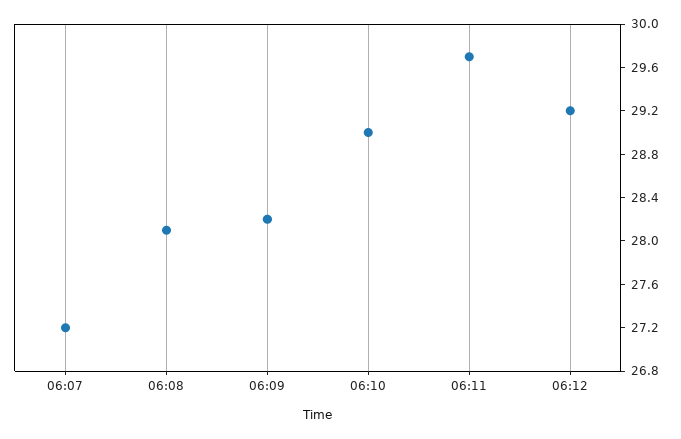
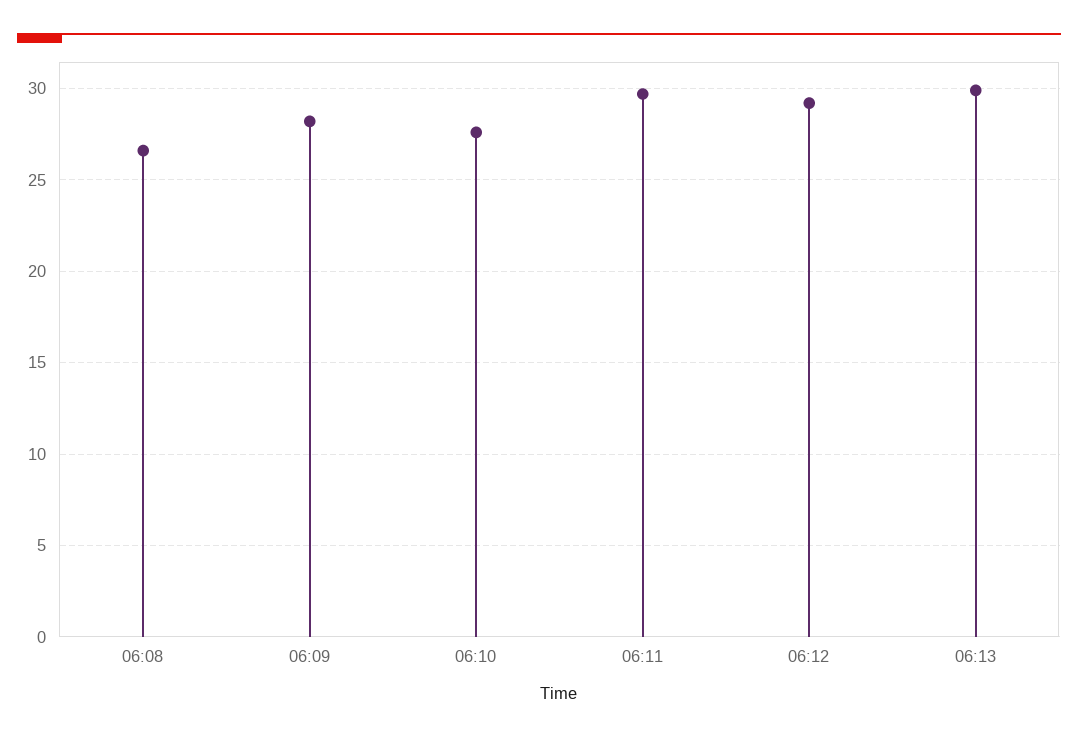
06:07: 27.2 -> none
06:08: 28.1 -> 26.5
06:10: 29 -> 27.5
06:13: none -> 30

